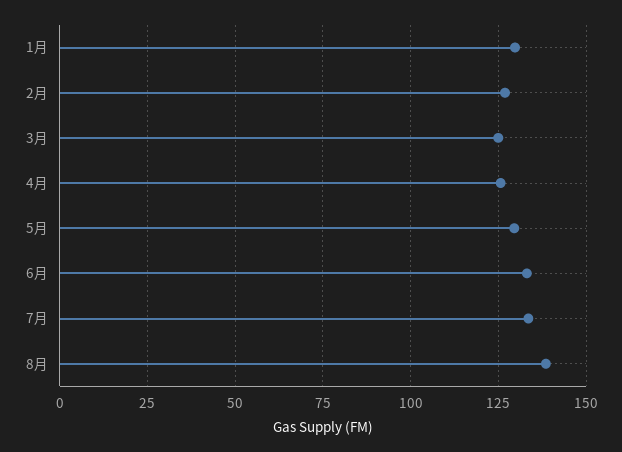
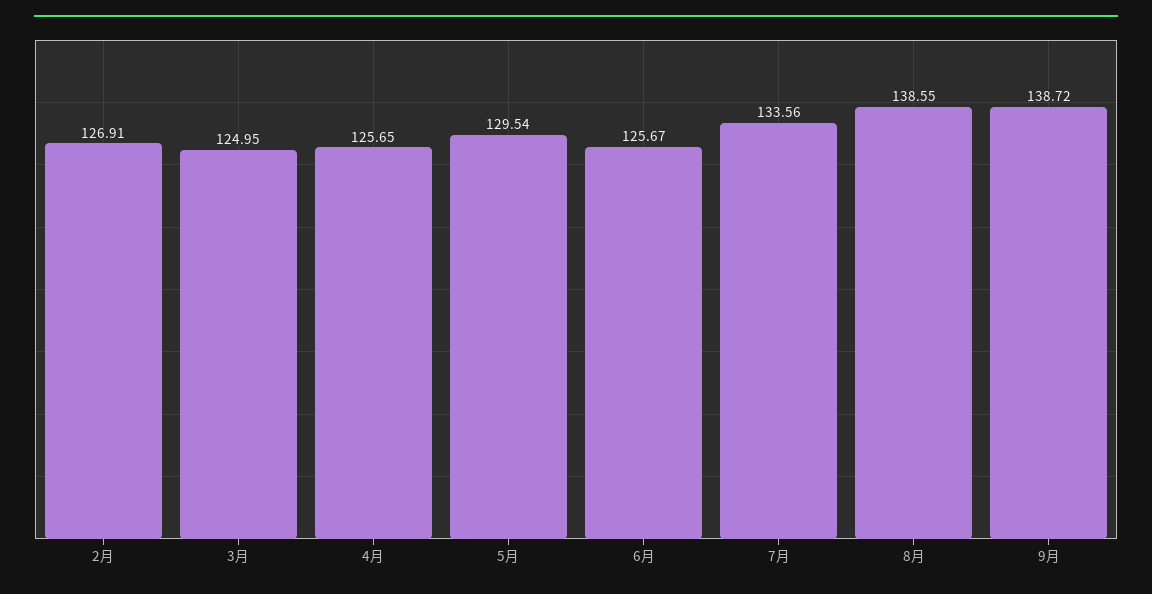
1月: 130 -> none
6月: 132.5 -> 125.67
9月: none -> 138.72

